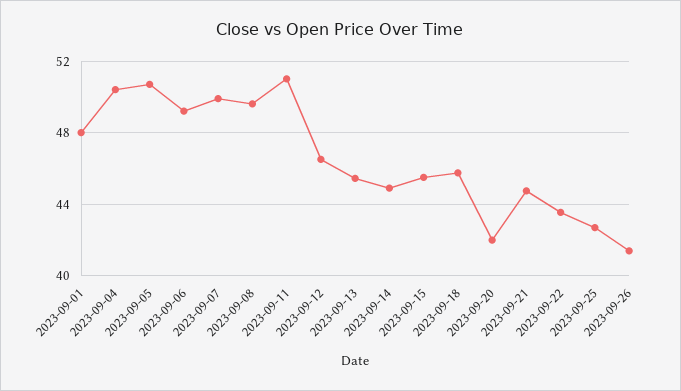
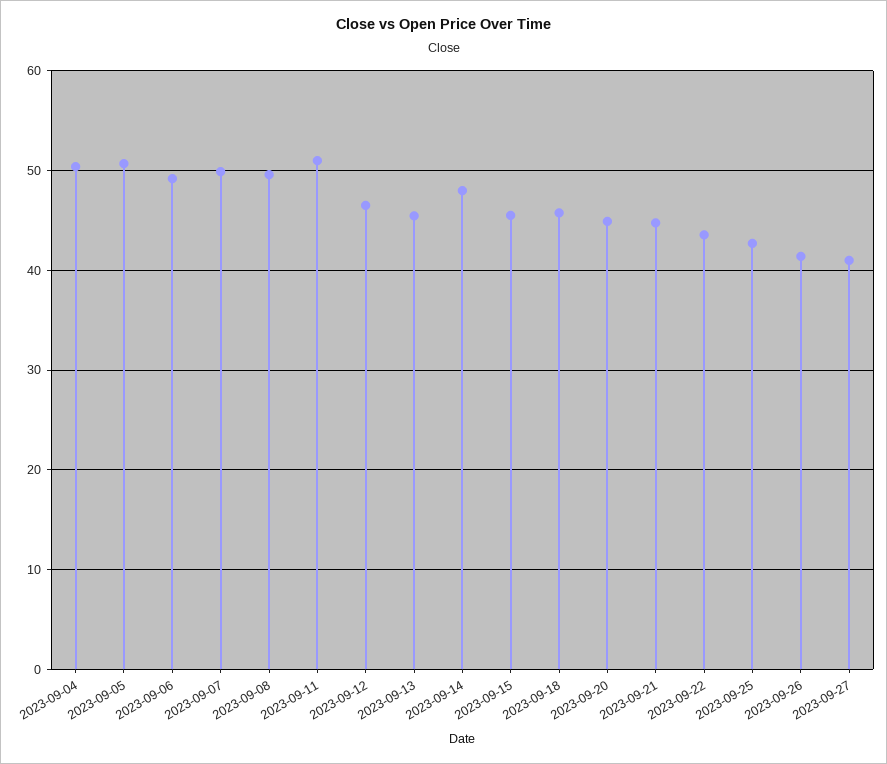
2023-09-01: 48 -> none
2023-09-14: 45 -> 48
2023-09-20: 42 -> 45
2023-09-27: none -> 41

